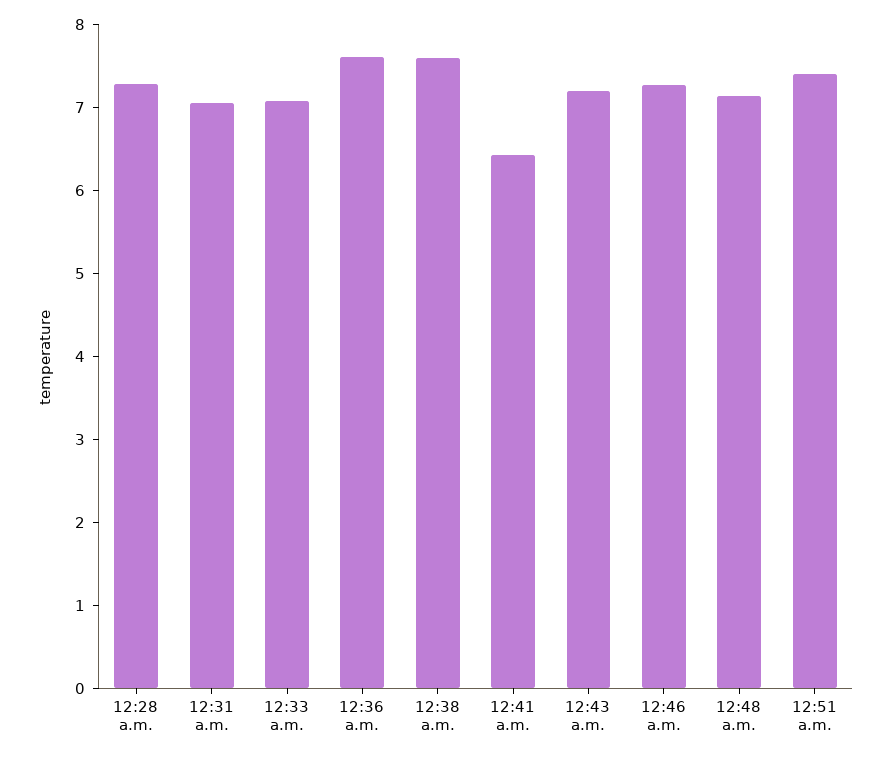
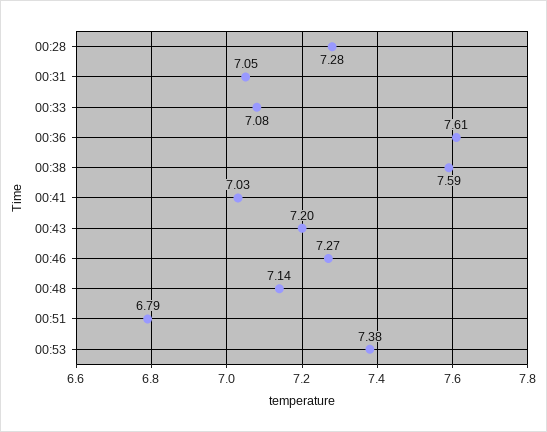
12:41 a.m.: 6.4 -> 7.03
12:51 a.m.: 7.4 -> 6.79
00:53: none -> 7.38

